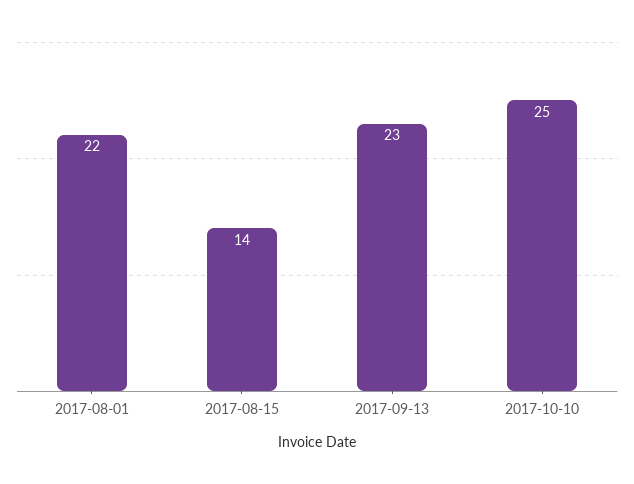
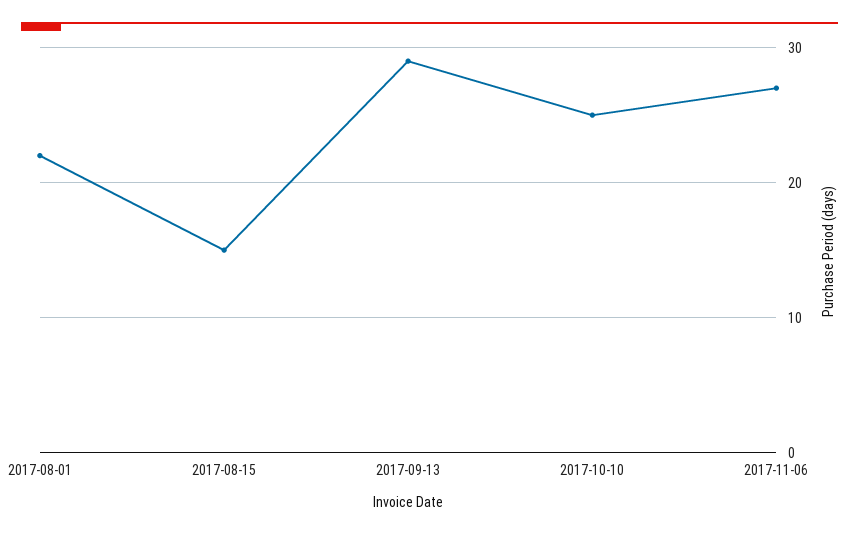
2017-08-15: 14 -> 15
2017-09-13: 23 -> 29
2017-11-06: none -> 27

